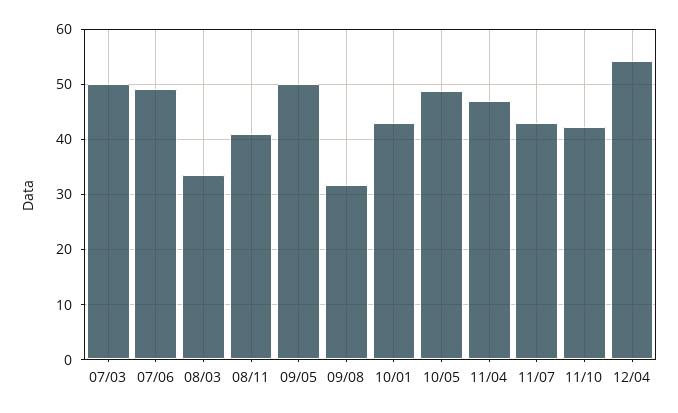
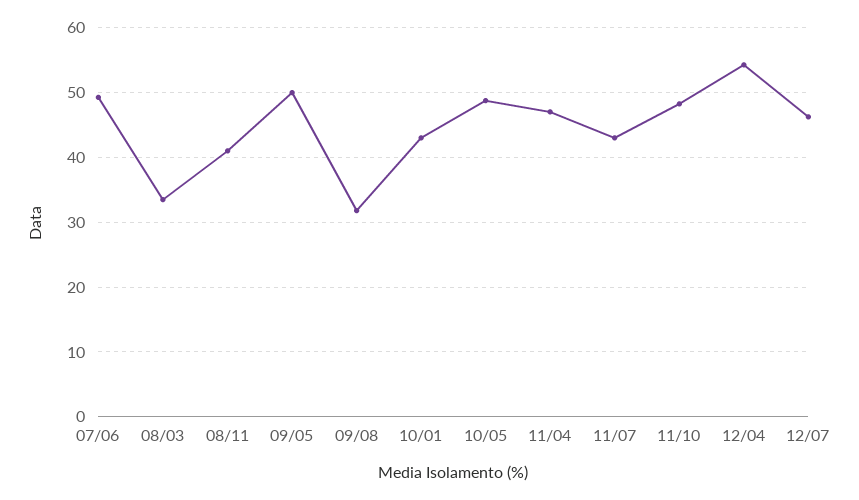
07/03: 50 -> none
11/10: 42 -> 48
12/07: none -> 46

